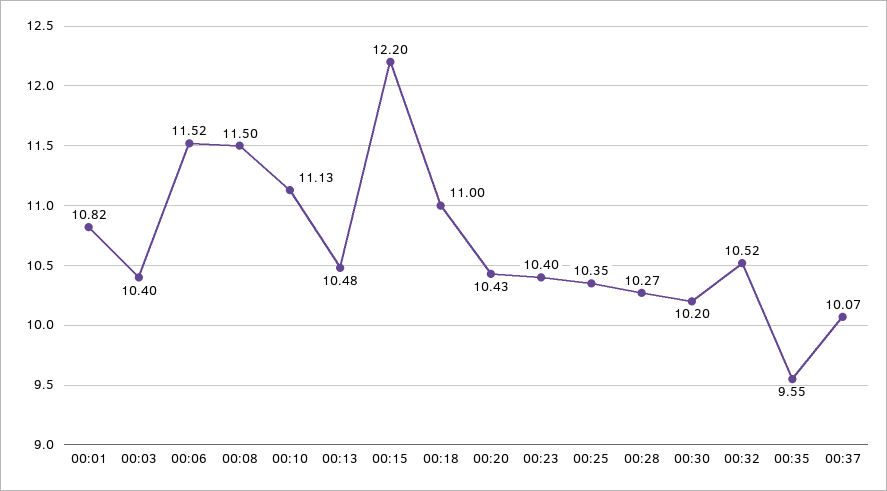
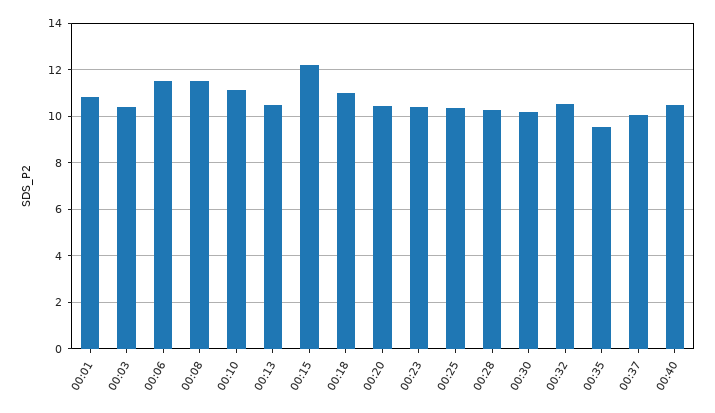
00:40: none -> 10.5

